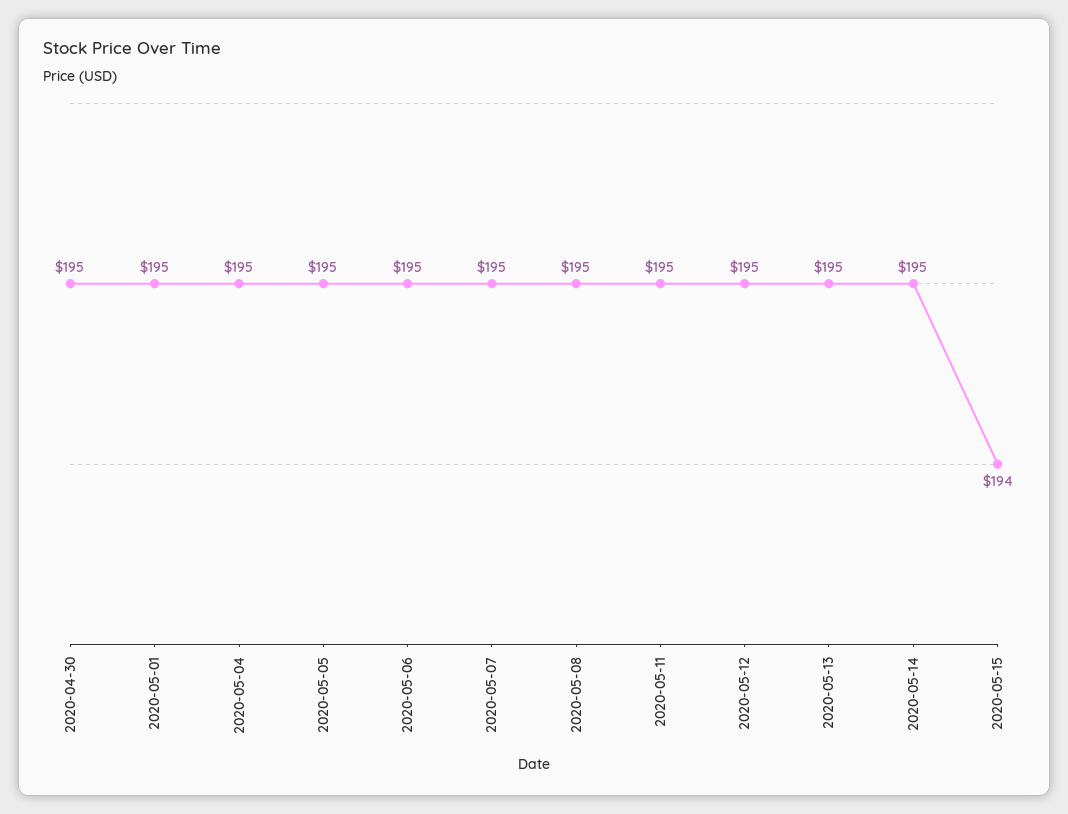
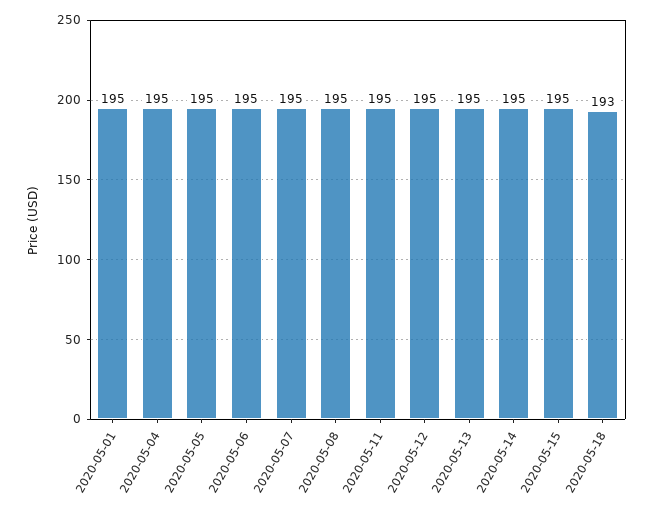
2020-04-30: 195 -> none
2020-05-15: 194 -> 195
2020-05-18: none -> 193

